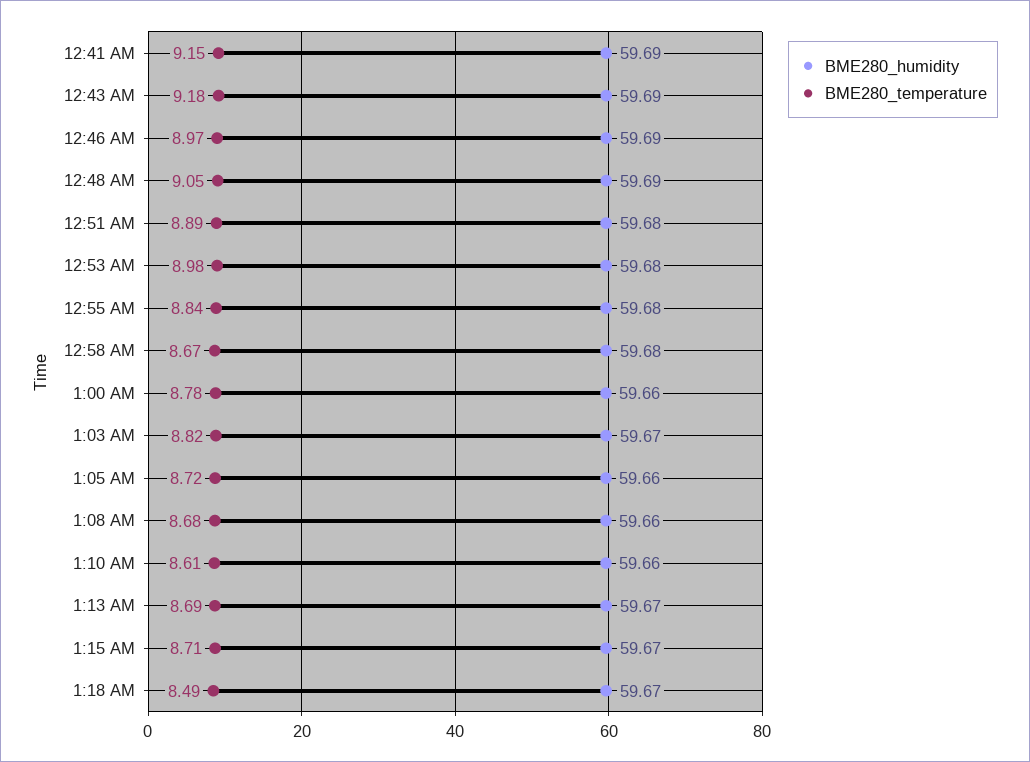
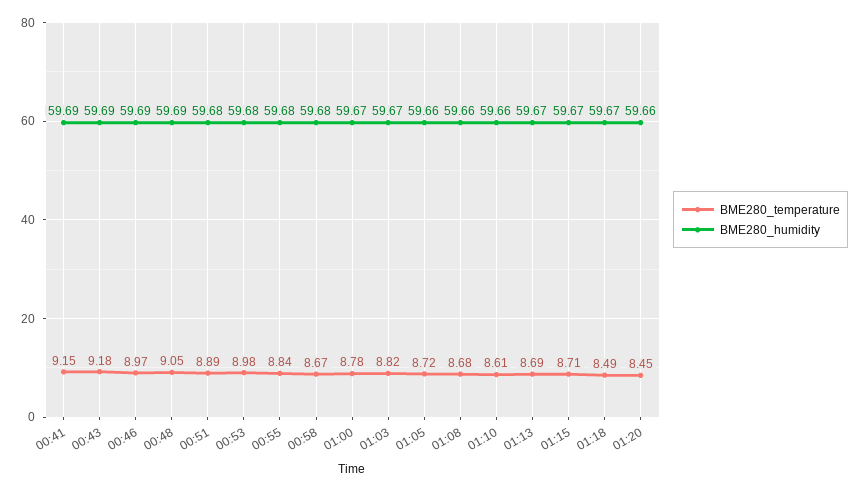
BME280_humidity, 1:00 AM: 59.66 -> 59.67
BME280_temperature, 01:20: none -> 8.45
BME280_humidity, 01:20: none -> 59.66

